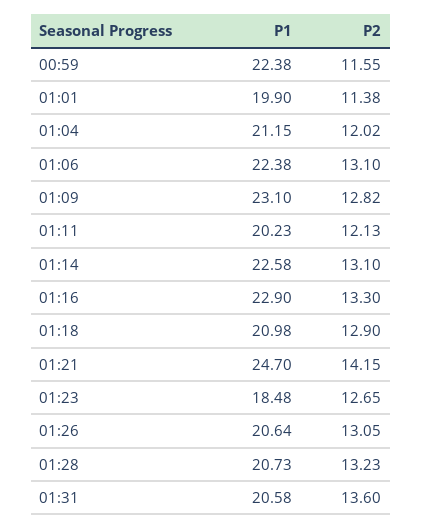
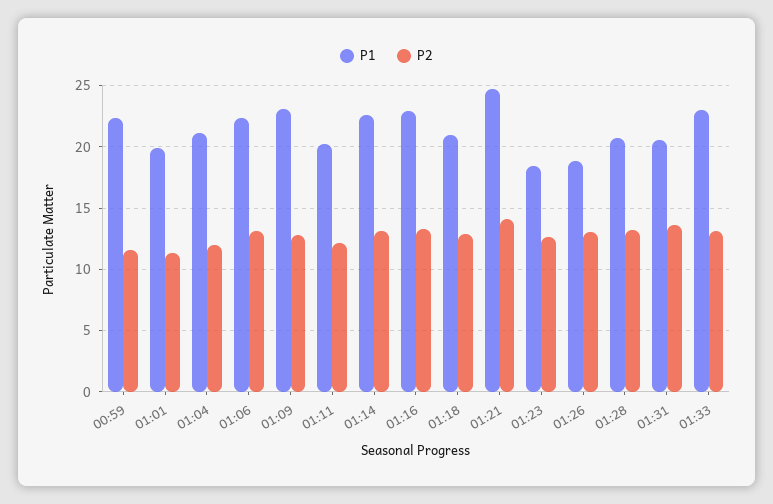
P1, 01:26: 20.64 -> 19
P1, 01:33: none -> 23
P2, 01:33: none -> 13

